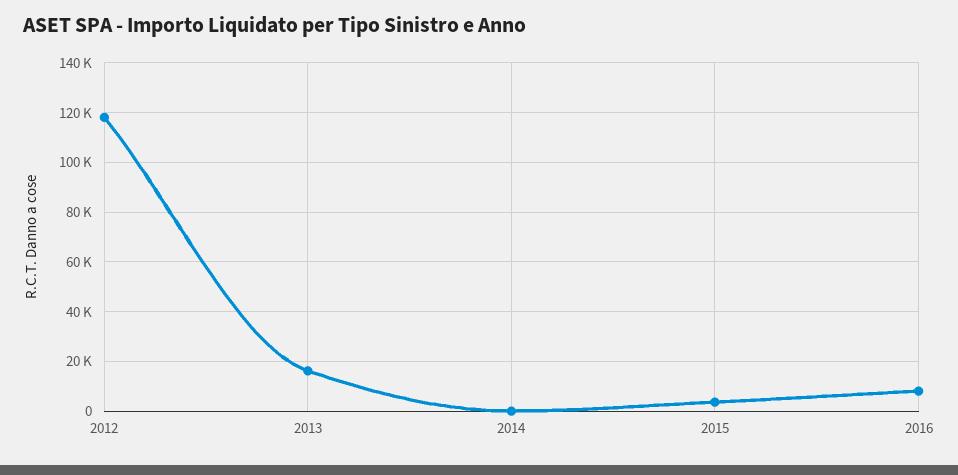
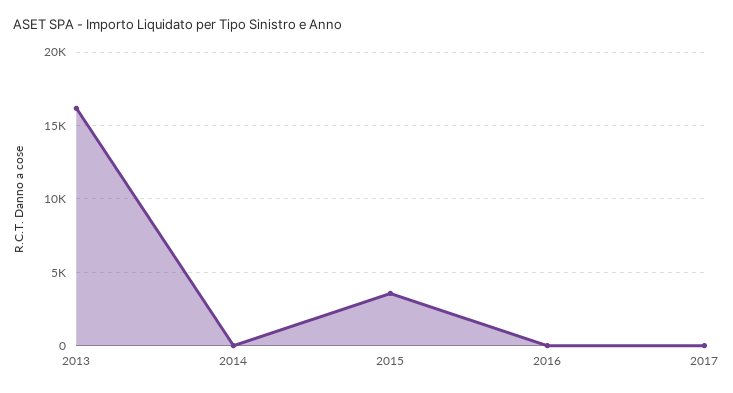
2012: 117500 -> none
2016: 7500 -> 0
2017: none -> 0

